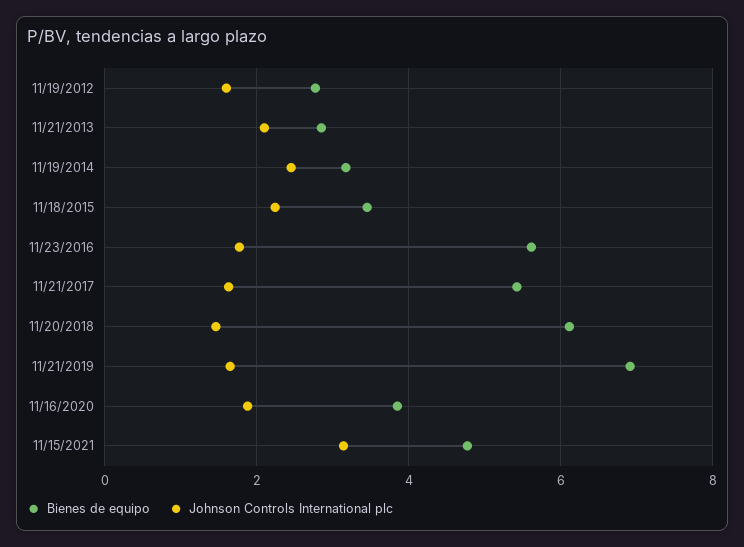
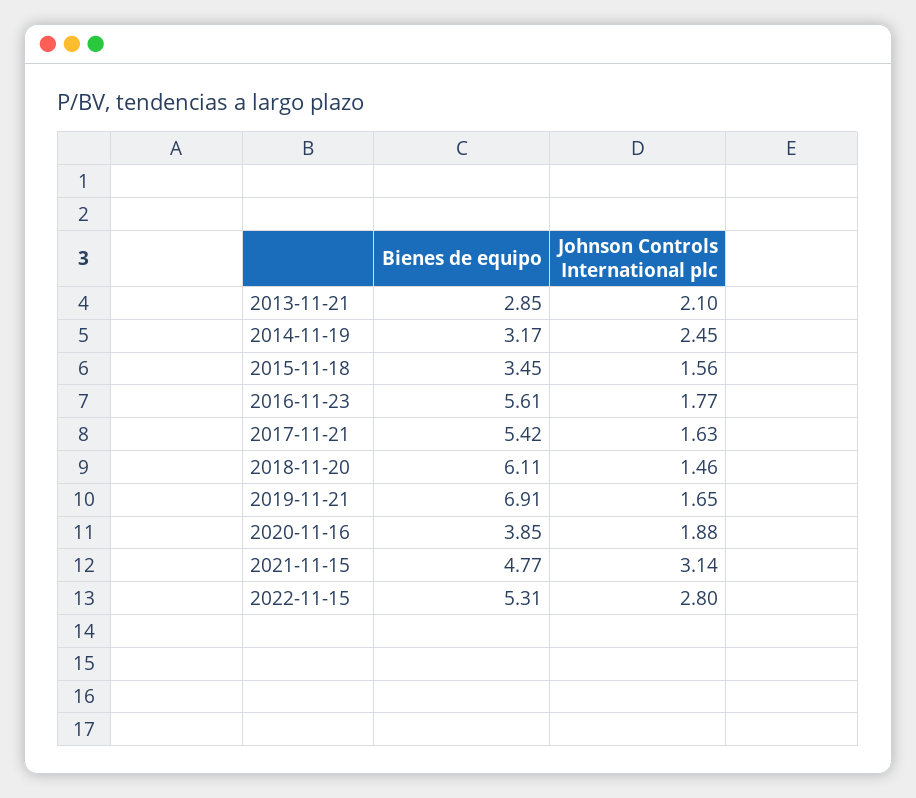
Bienes de equipo, 11/19/2012: 2.8 -> none
Johnson Controls International plc, 11/19/2012: 1.6 -> none
Johnson Controls International plc, 11/18/2015: 2.2 -> 1.56
Bienes de equipo, 2022-11-15: none -> 5.31
Johnson Controls International plc, 2022-11-15: none -> 2.8

